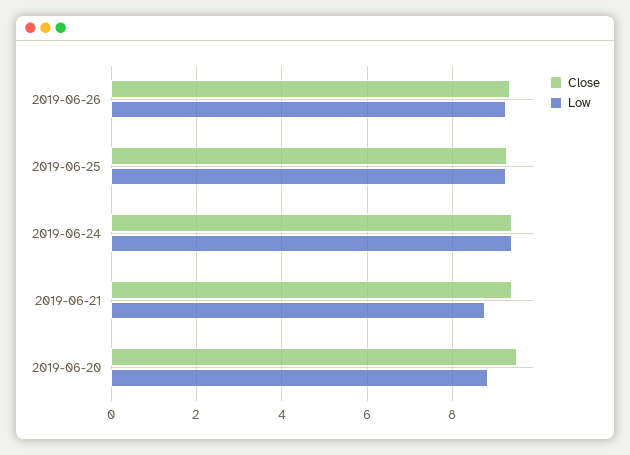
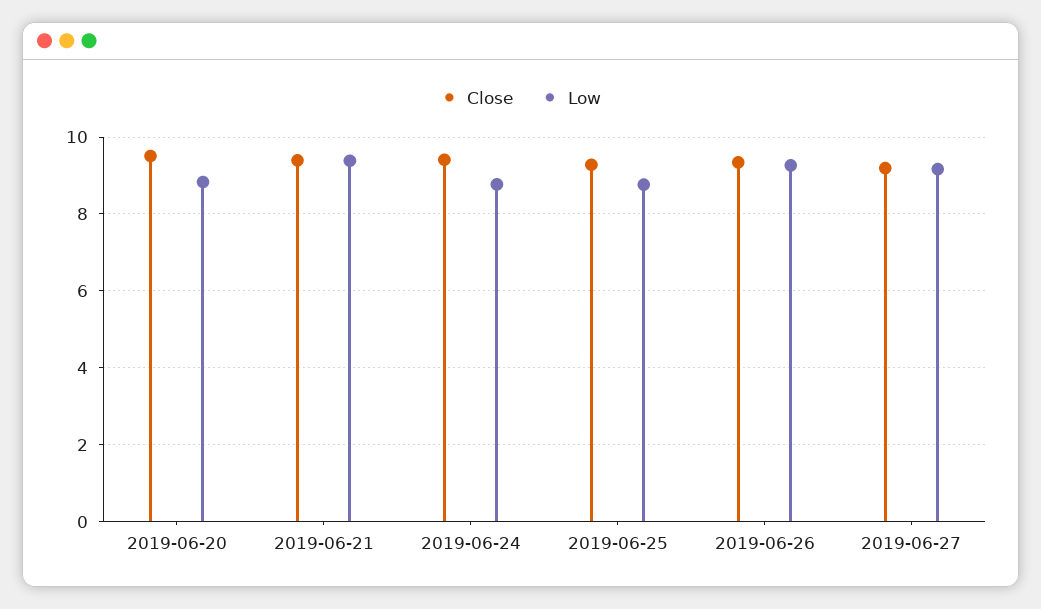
Low, 2019-06-25: 9.2 -> 8.8
Low, 2019-06-24: 9.4 -> 8.8
Low, 2019-06-21: 8.8 -> 9.4
Close, 2019-06-27: none -> 9.2
Low, 2019-06-27: none -> 9.2

